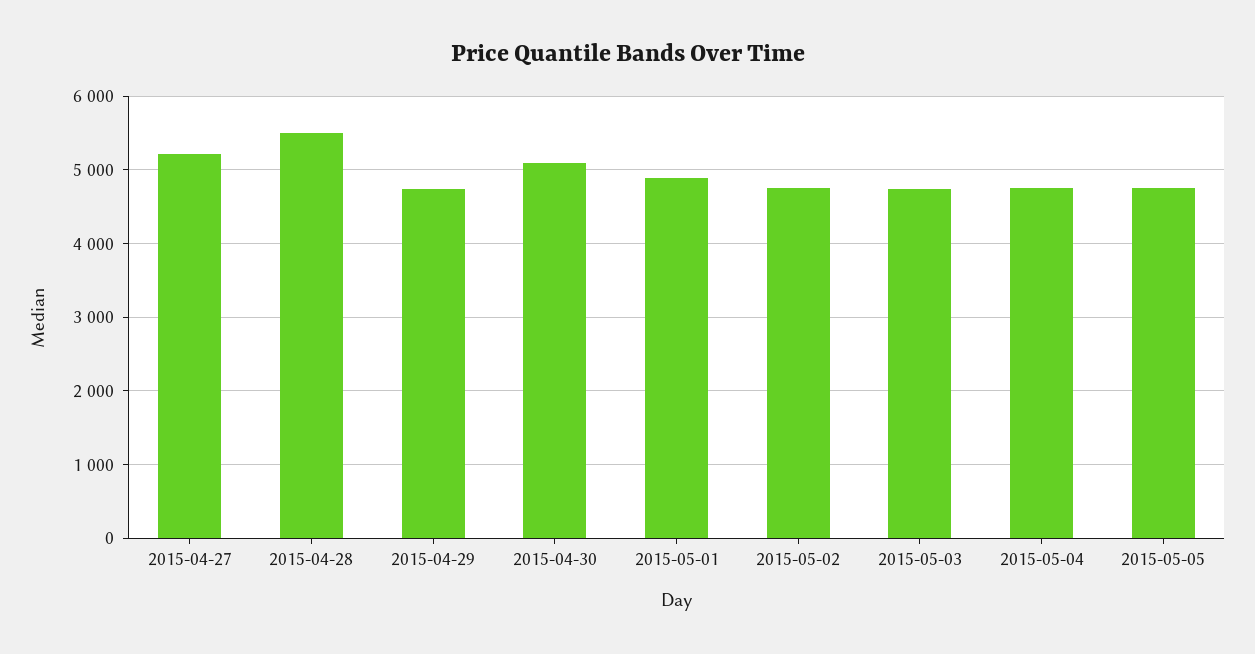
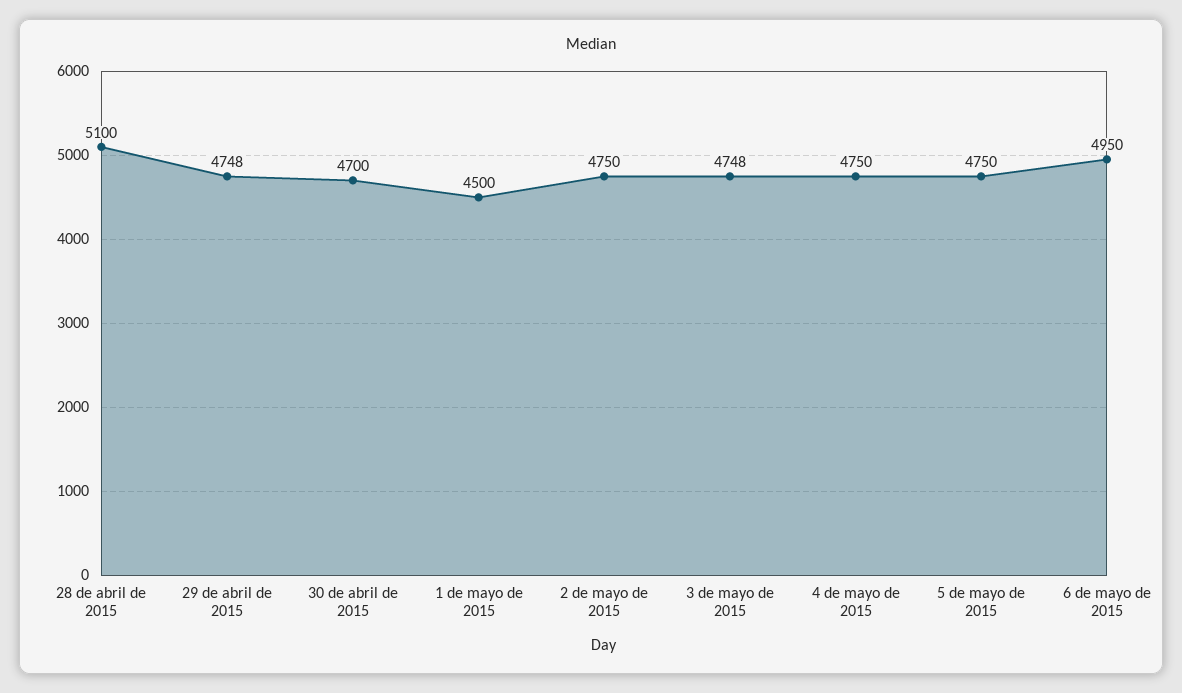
2015-04-27: 5200 -> none
2015-04-28: 5500 -> 5100
2015-04-30: 5100 -> 4700
2015-05-01: 4900 -> 4500
6 de mayo de 2015: none -> 4950

